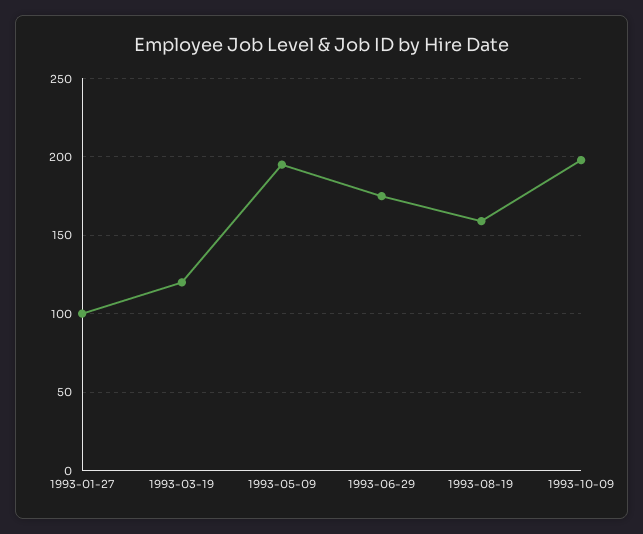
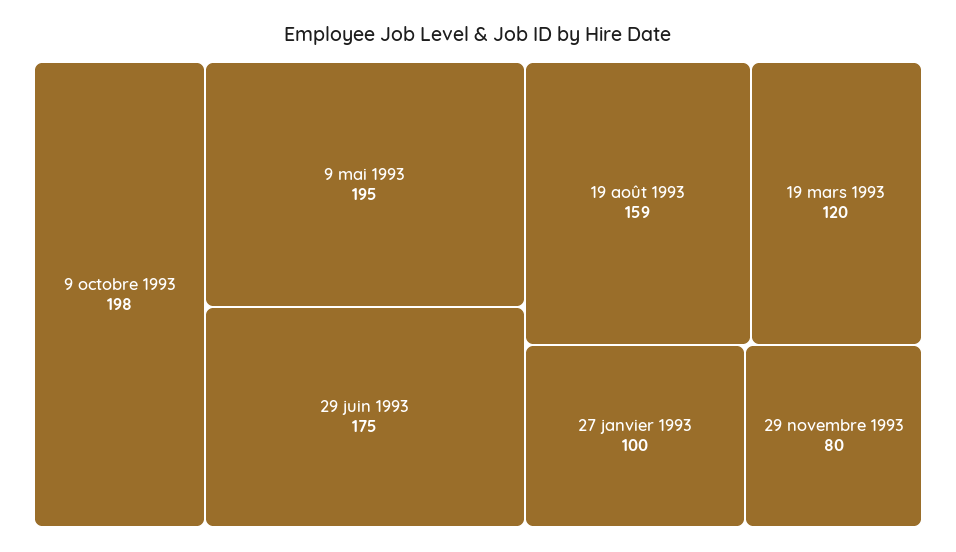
29 novembre 1993: none -> 80

